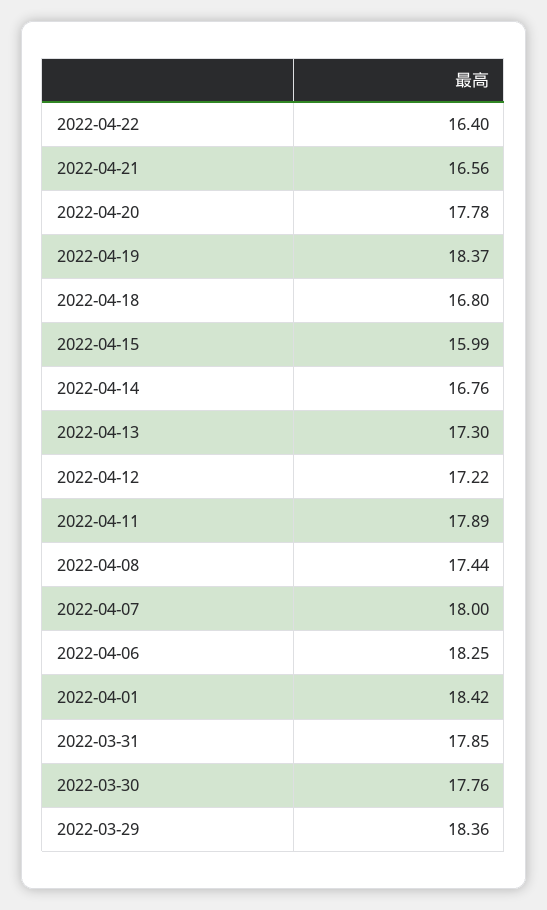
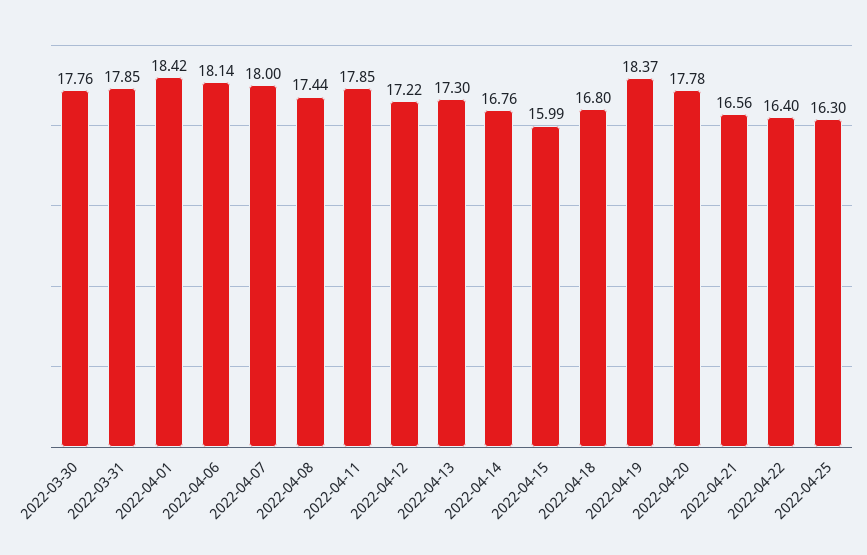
2022-04-11: 17.89 -> 17.85
2022-04-06: 18.25 -> 18.14
2022-03-29: 18.36 -> none
2022-04-25: none -> 16.3

